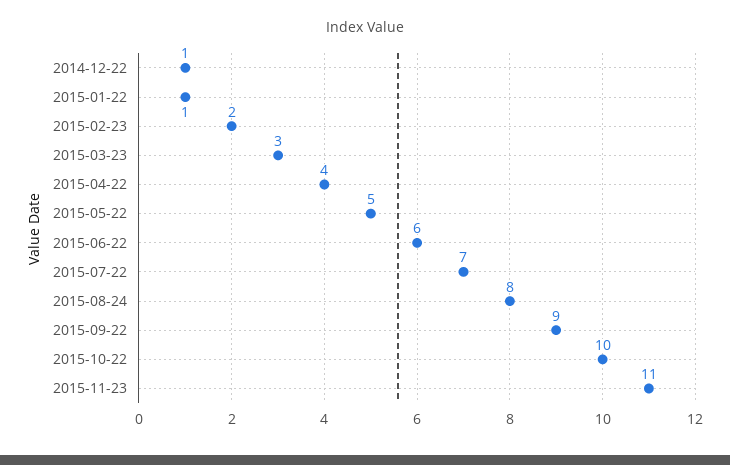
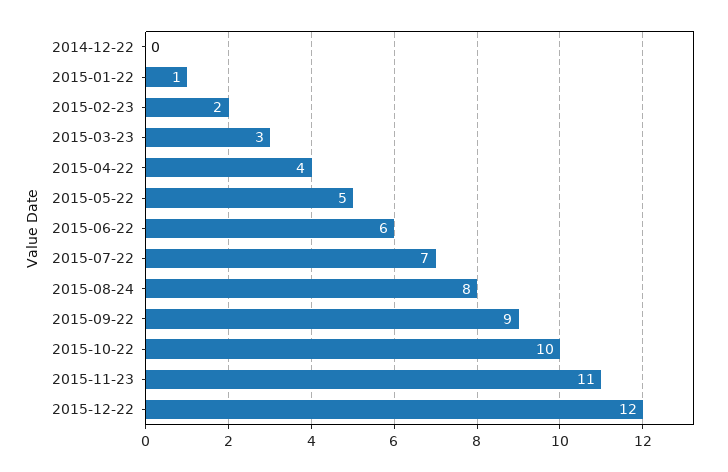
2014-12-22: 1 -> 0
2015-12-22: none -> 12

